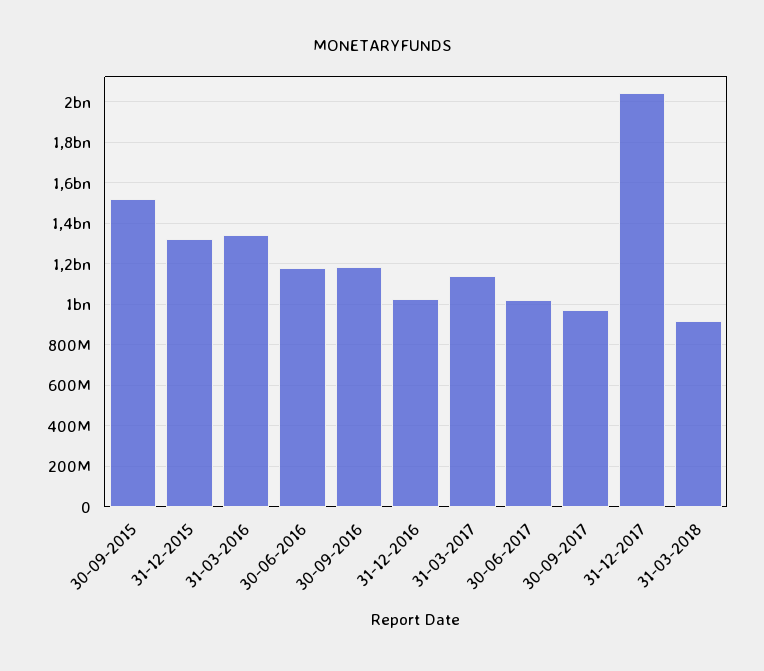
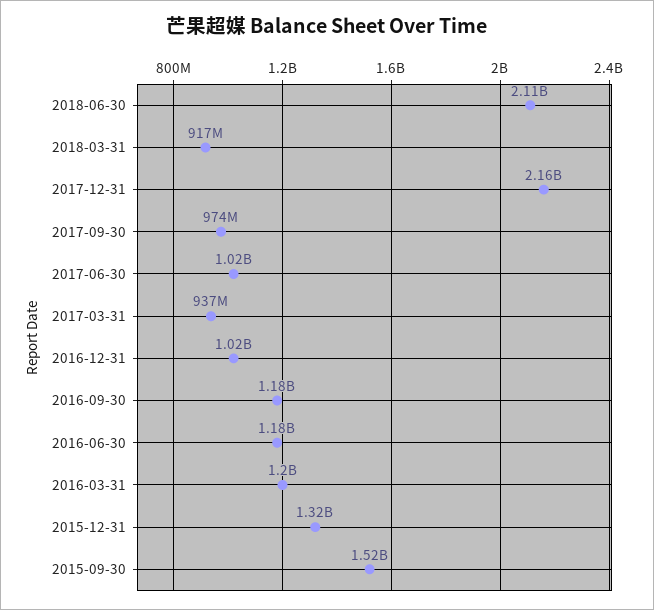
31-03-2016: 1350000000 -> 1200000000
31-03-2017: 1150000000 -> 937000000
31-12-2017: 2050000000 -> 2160000000
2018-06-30: none -> 2110000000

